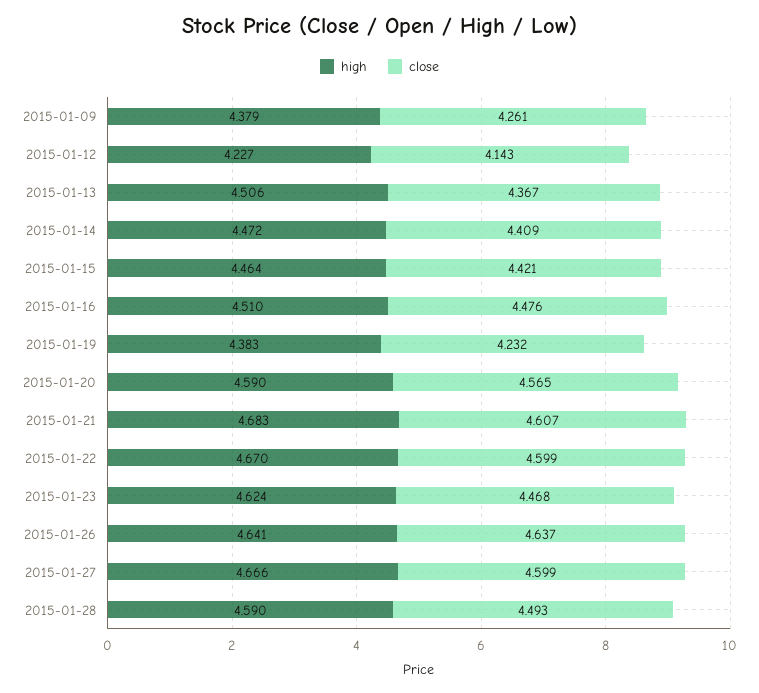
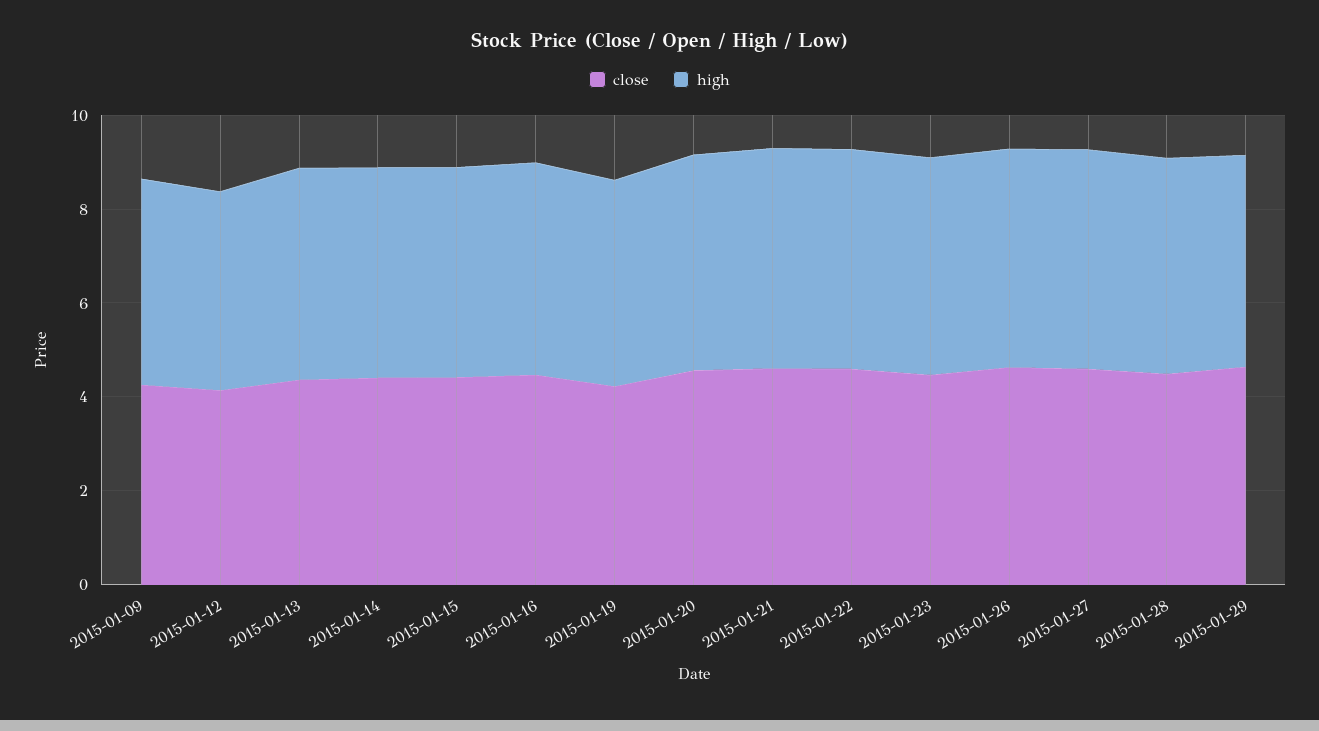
close, 2015-01-29: none -> 4.5
high, 2015-01-29: none -> 4.5

